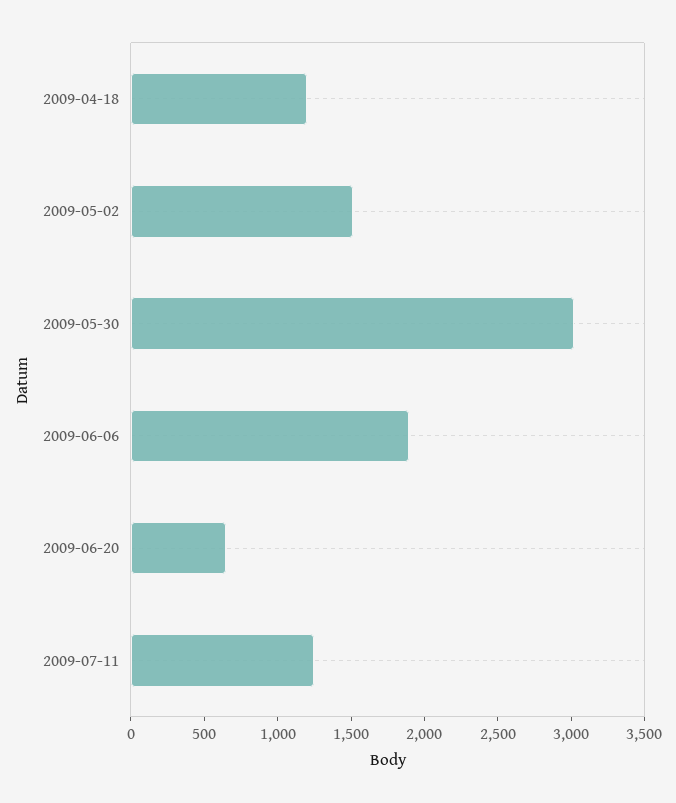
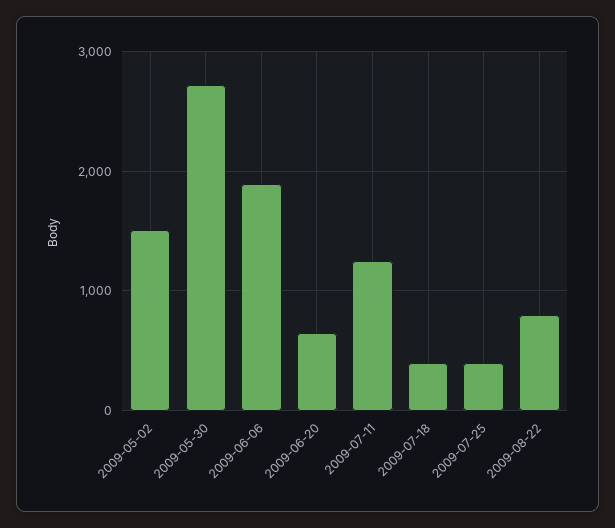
2009-04-18: 1200 -> none
2009-05-30: 3000 -> 2700
2009-07-18: none -> 400
2009-07-25: none -> 400
2009-08-22: none -> 800

